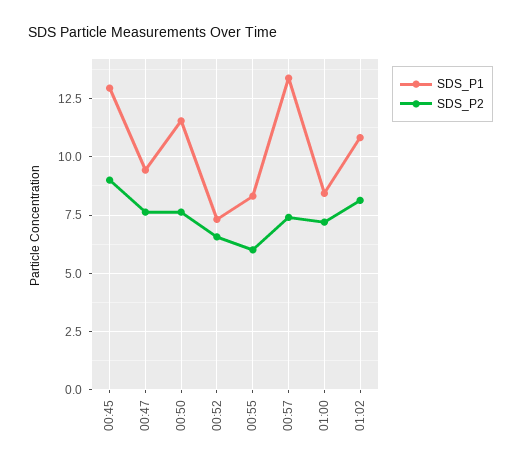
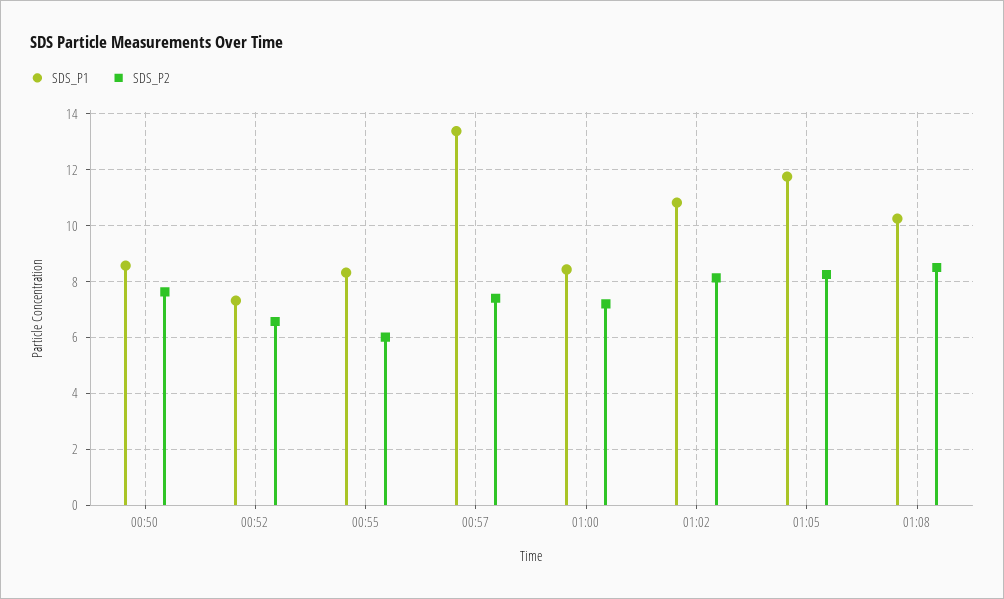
SDS_P1, 00:45: 13 -> none
SDS_P2, 00:45: 9 -> none
SDS_P1, 00:47: 9.5 -> none
SDS_P2, 00:47: 7.5 -> none
SDS_P1, 00:50: 11.5 -> 8.5
SDS_P1, 01:05: none -> 11.75
SDS_P2, 01:05: none -> 8.25
SDS_P1, 01:08: none -> 10.25
SDS_P2, 01:08: none -> 8.5

